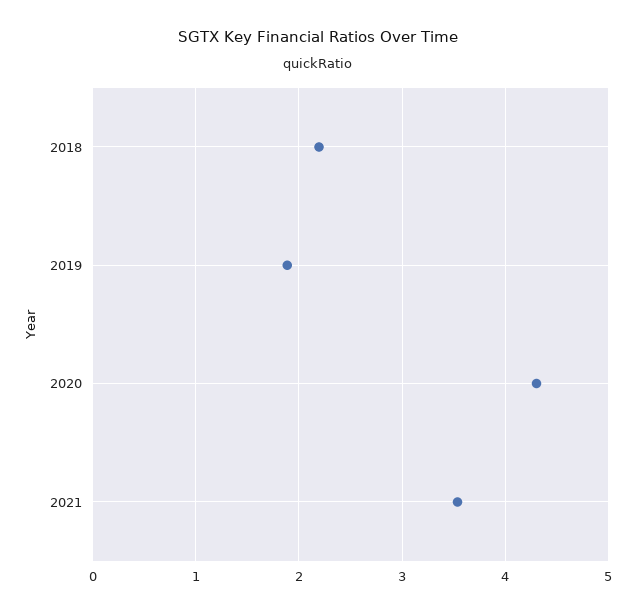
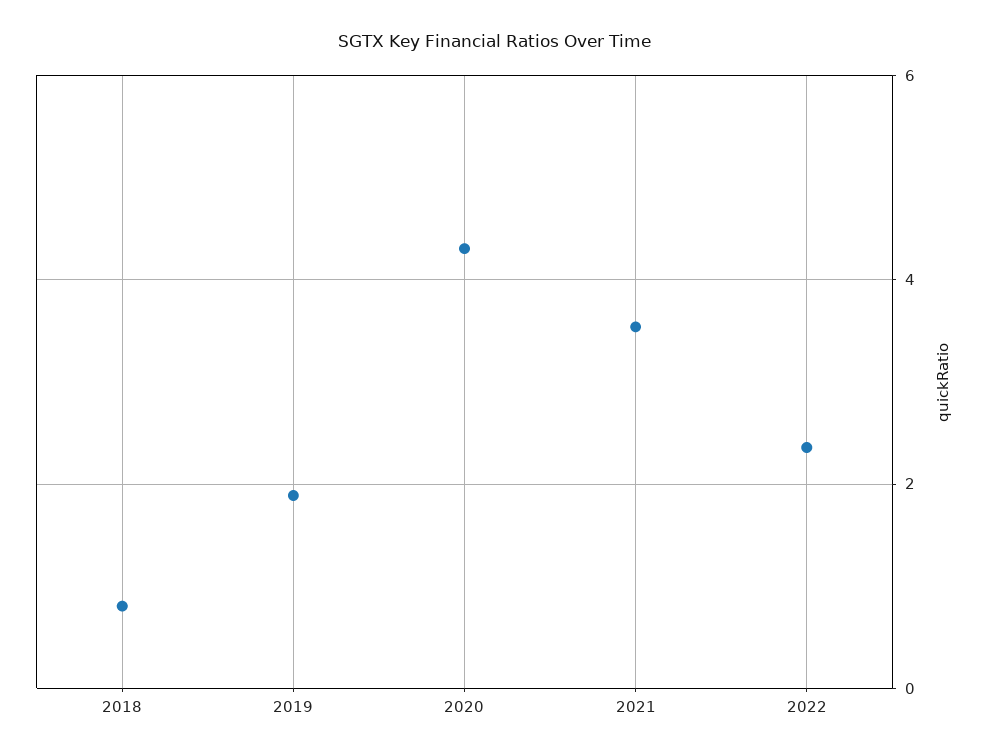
2018: 2.2 -> 0.8
2022: none -> 2.4

